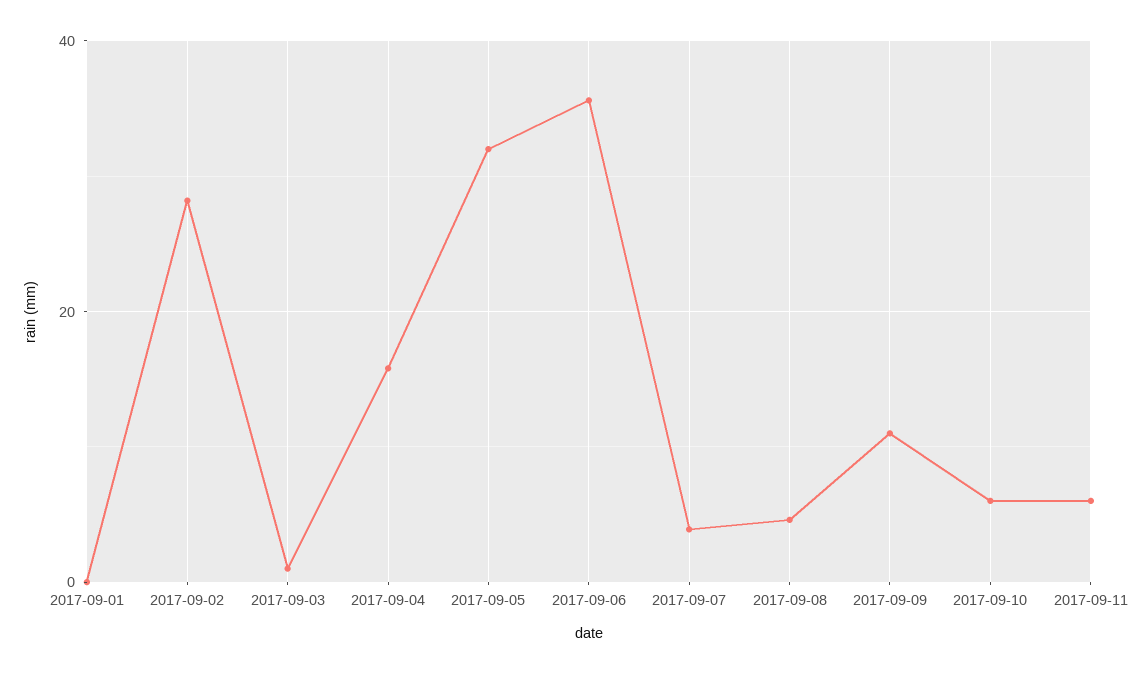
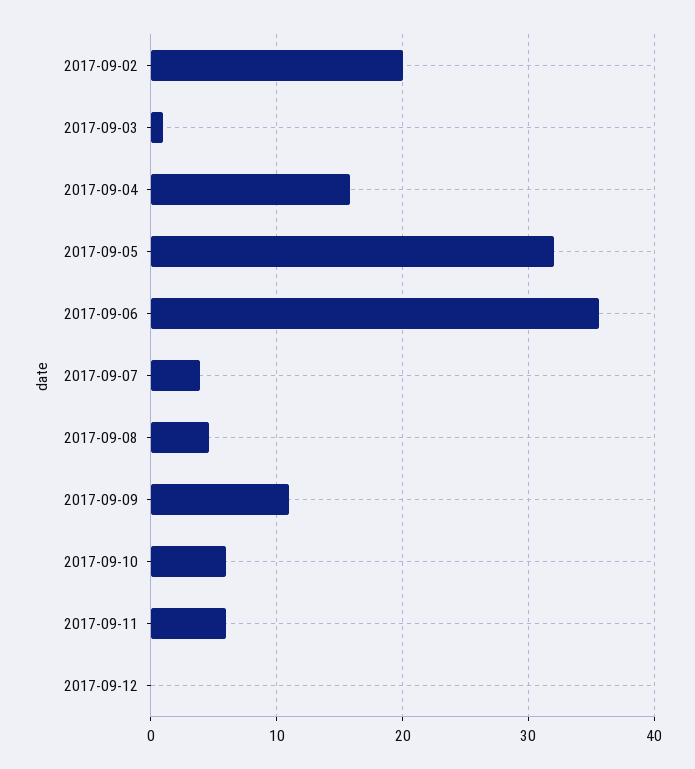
2017-09-01: 0 -> none
2017-09-02: 28 -> 20
2017-09-12: none -> 0

